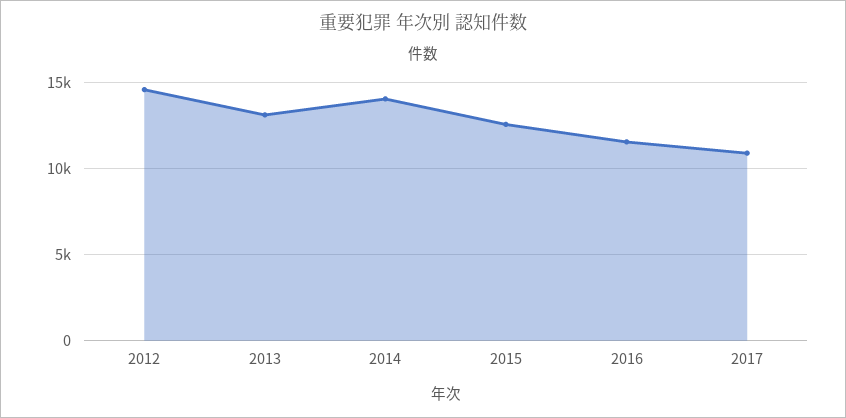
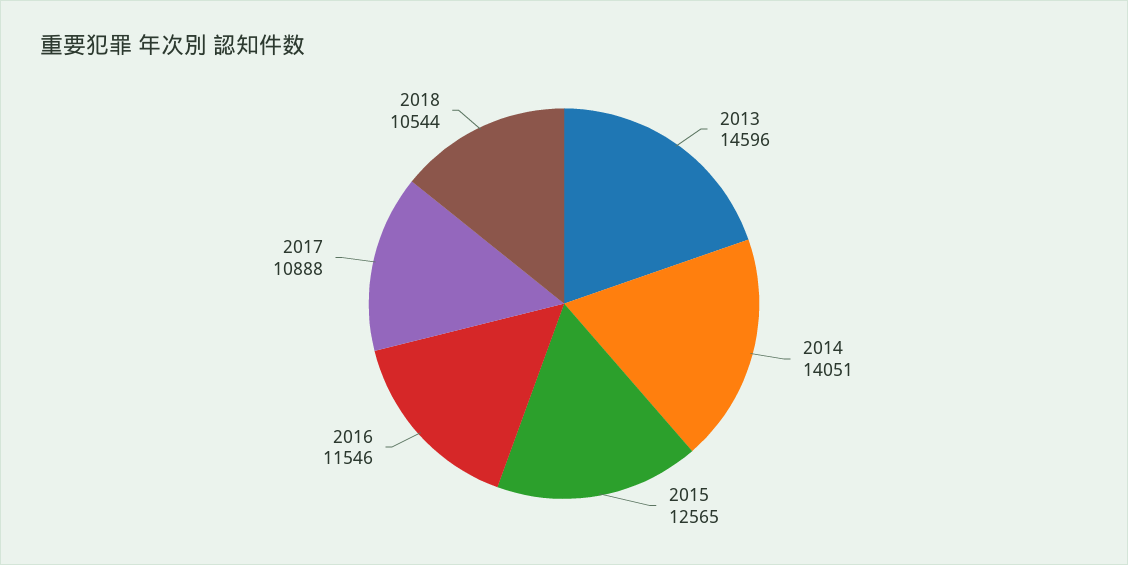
2012: 14500 -> none
2013: 13000 -> 14596
2018: none -> 10544

